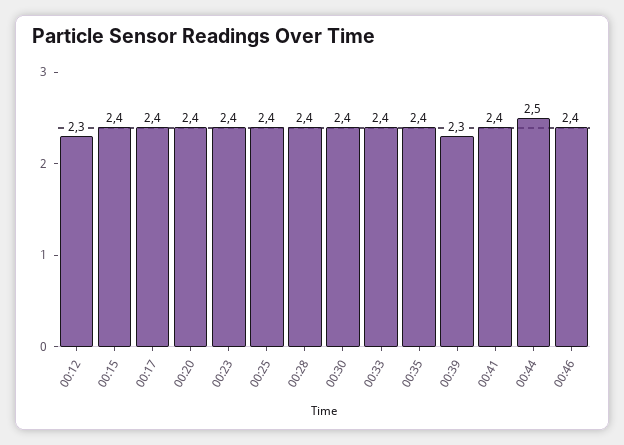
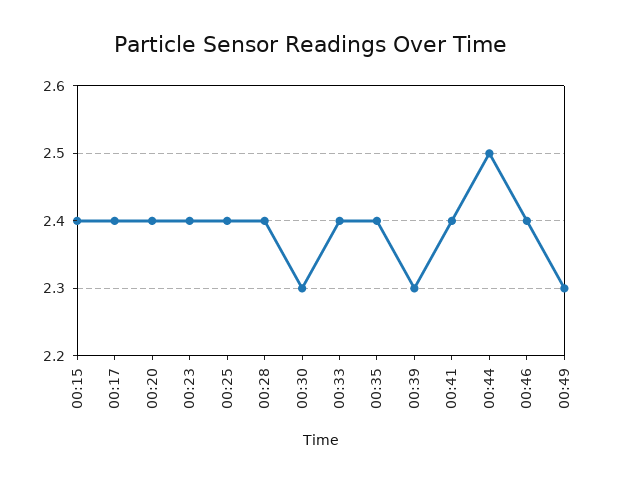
00:12: 2.3 -> none
00:30: 2.4 -> 2.3
00:49: none -> 2.3

